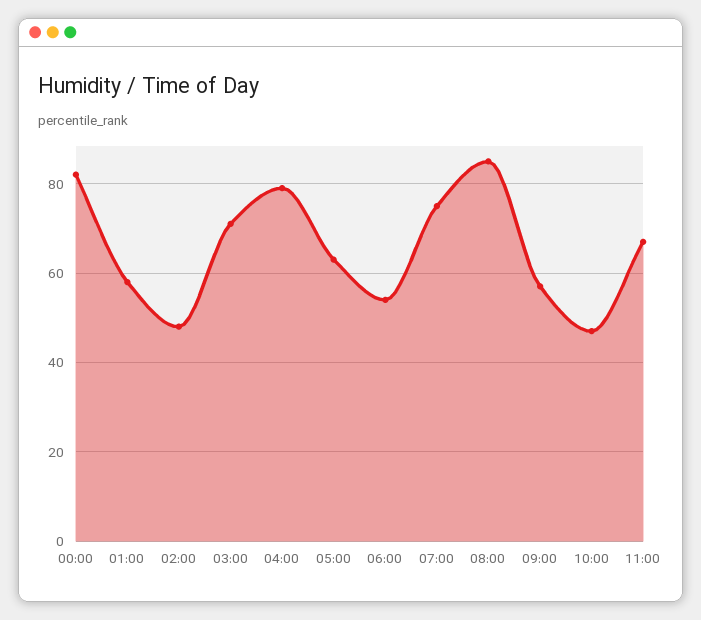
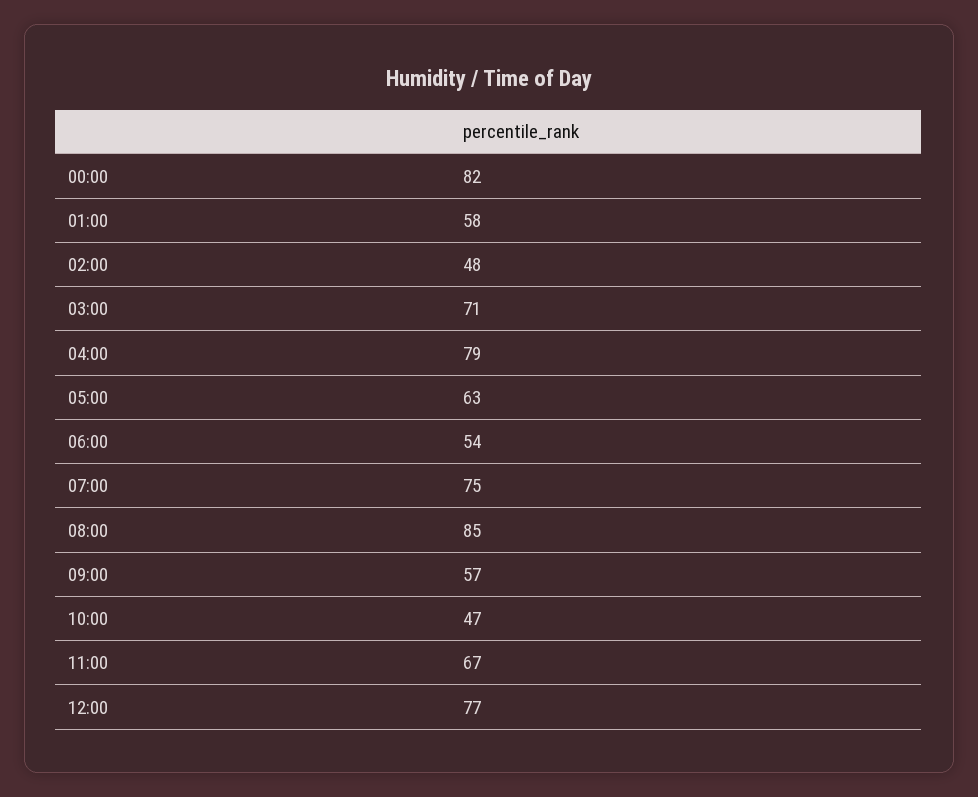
12:00: none -> 77

